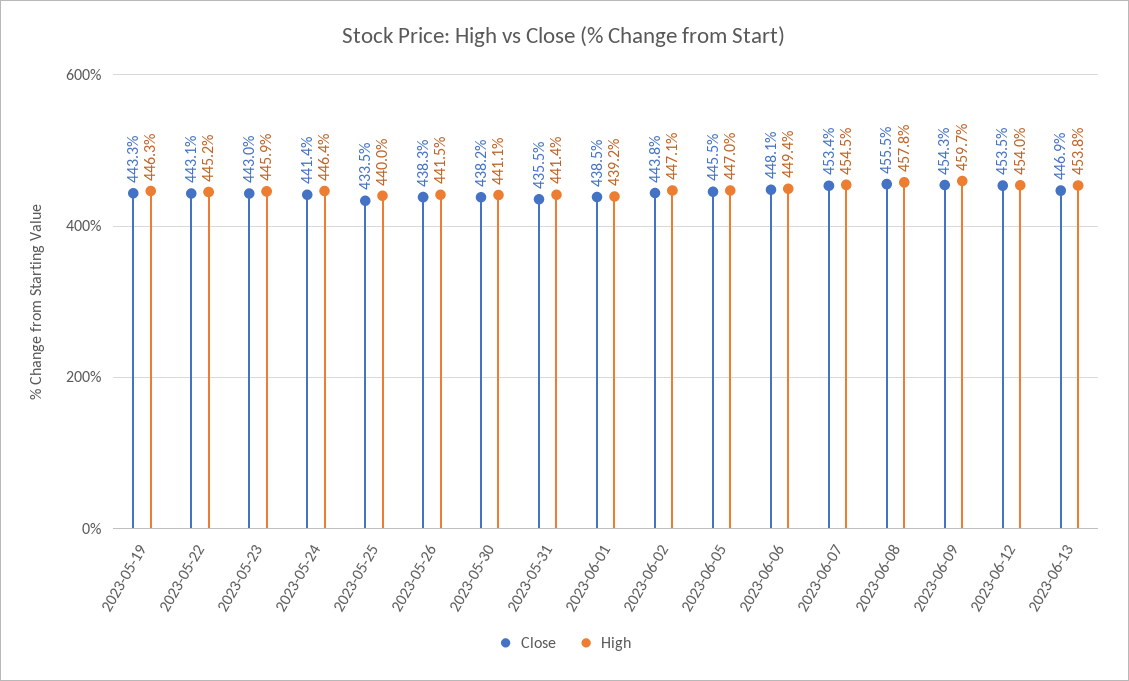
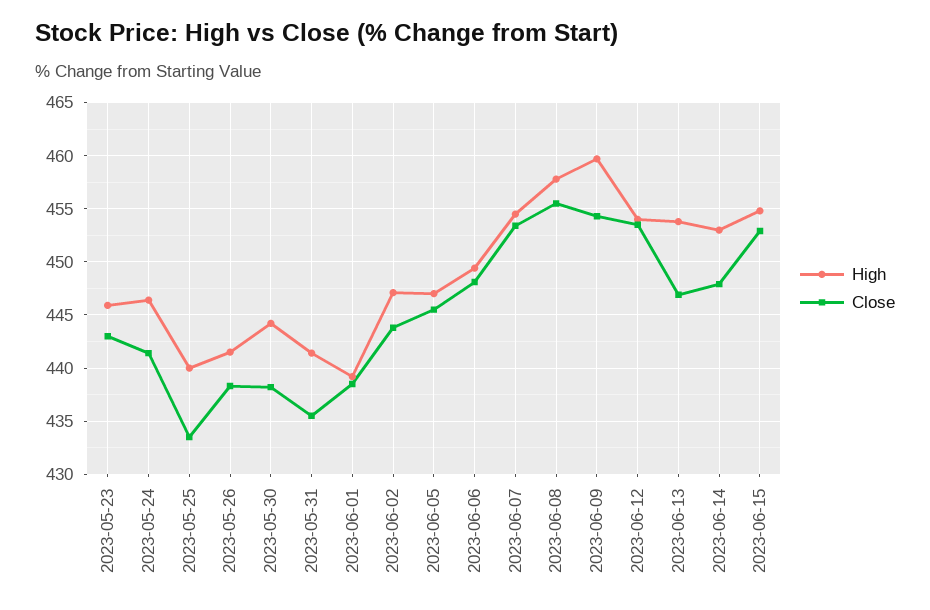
Close, 2023-05-19: 443.3 -> none
High, 2023-05-19: 446.3 -> none
Close, 2023-05-22: 443.1 -> none
High, 2023-05-22: 445.2 -> none
High, 2023-05-30: 441.1 -> 444
High, 2023-06-14: none -> 453
Close, 2023-06-14: none -> 448
High, 2023-06-15: none -> 455
Close, 2023-06-15: none -> 453

